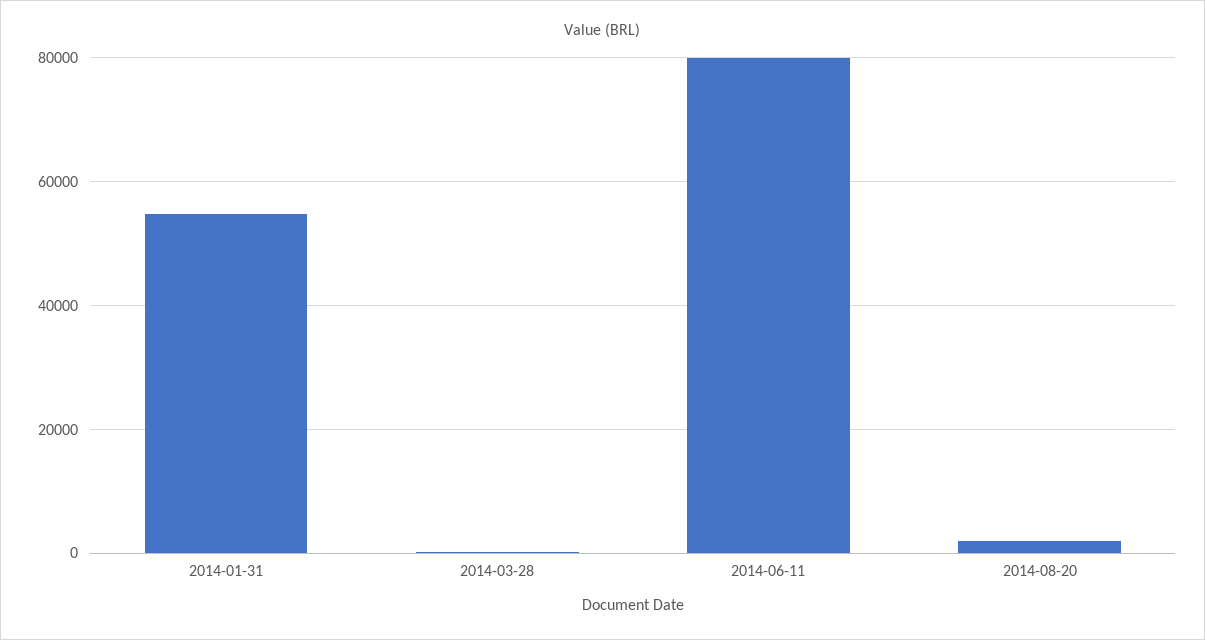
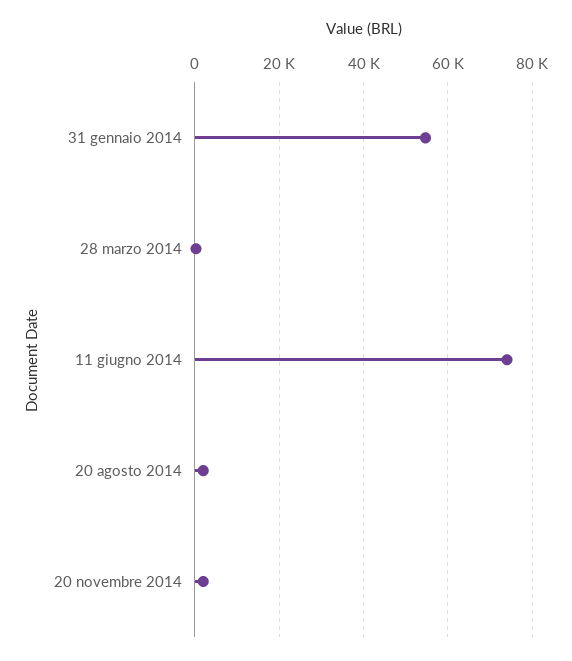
2014-06-11: 80000 -> 74000
20 novembre 2014: none -> 2000

